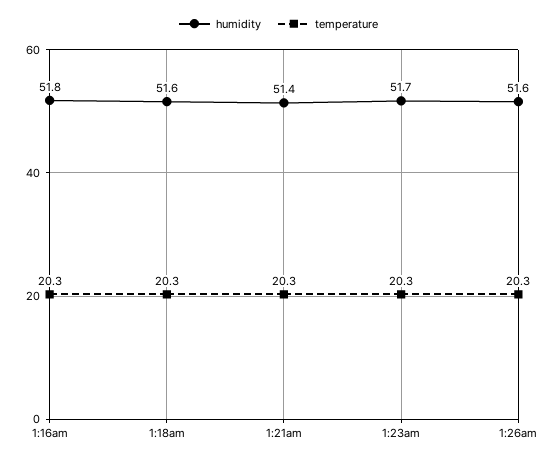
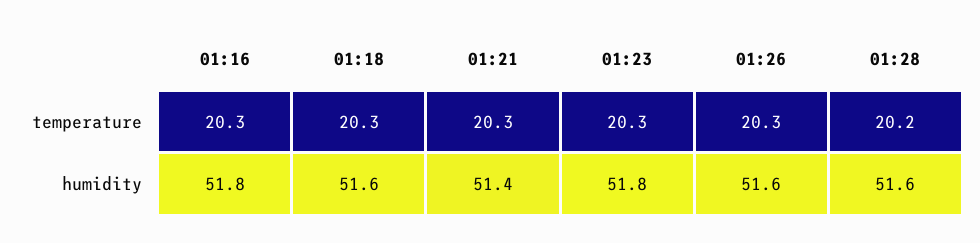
humidity, 1:23am: 51.7 -> 51.8
temperature, 01:28: none -> 20.2
humidity, 01:28: none -> 51.6

